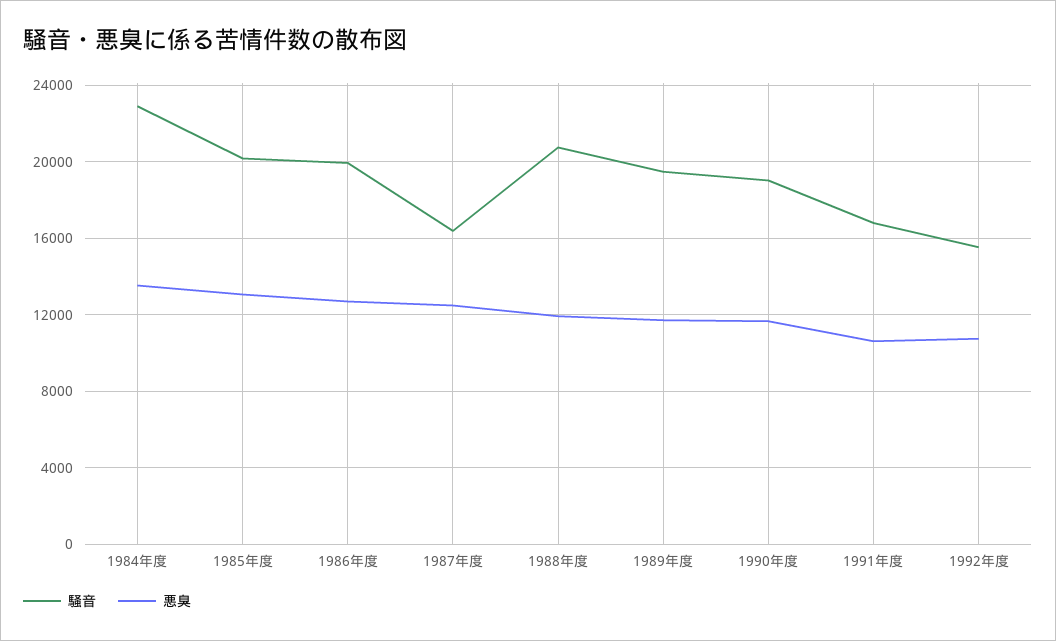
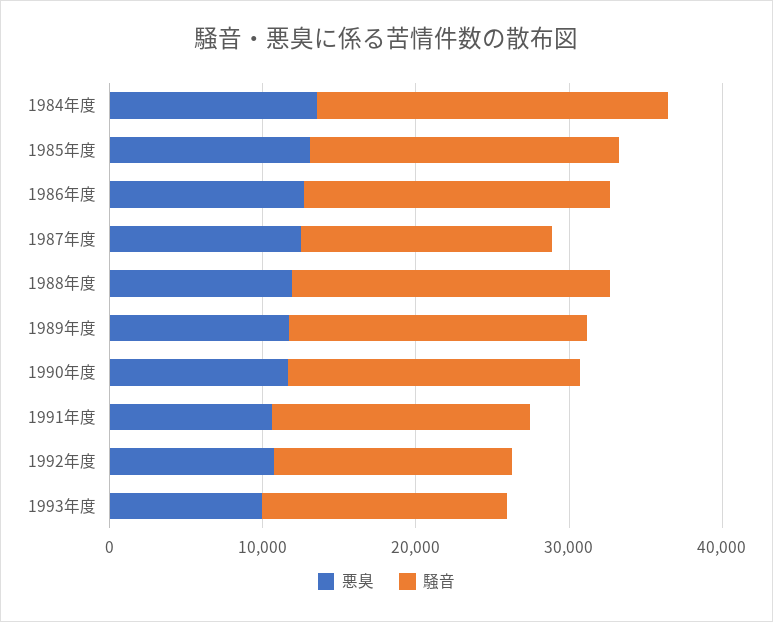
悪臭, 1993年度: none -> 10000
騒音, 1993年度: none -> 16000

